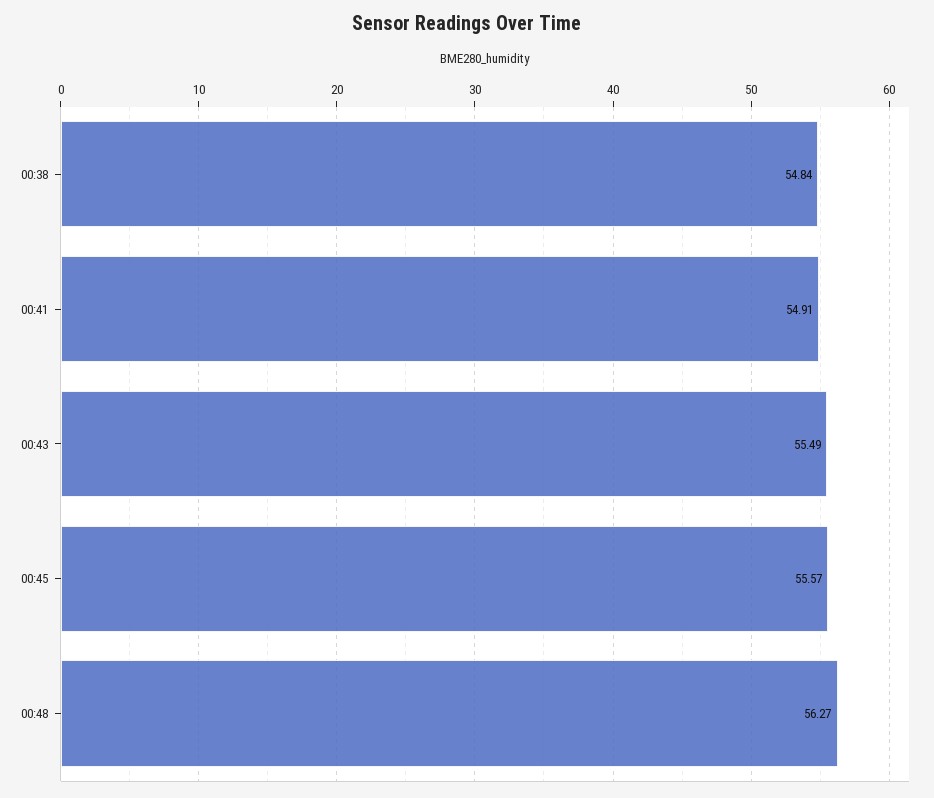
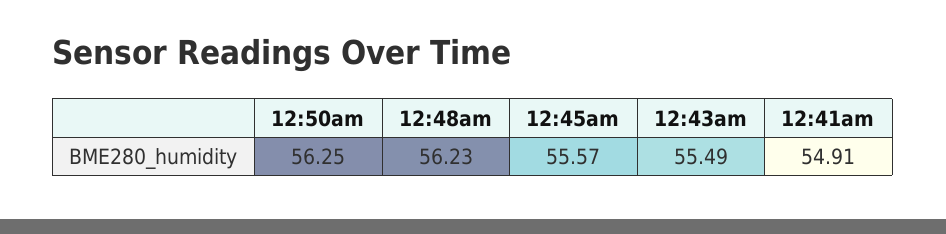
00:38: 54.84 -> none
00:48: 56.27 -> 56.23
12:50am: none -> 56.25

